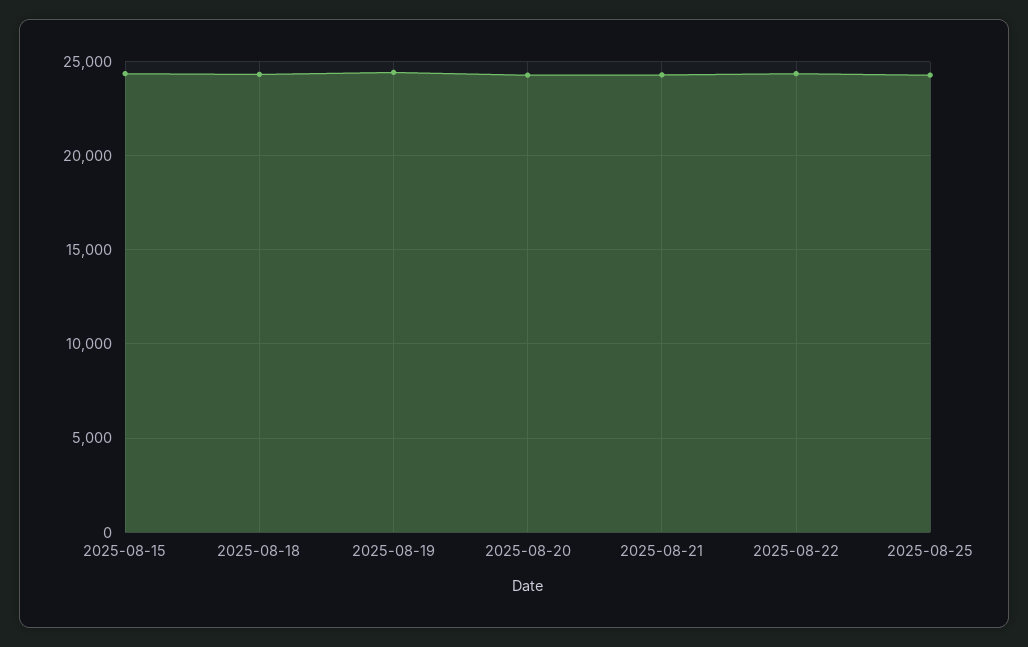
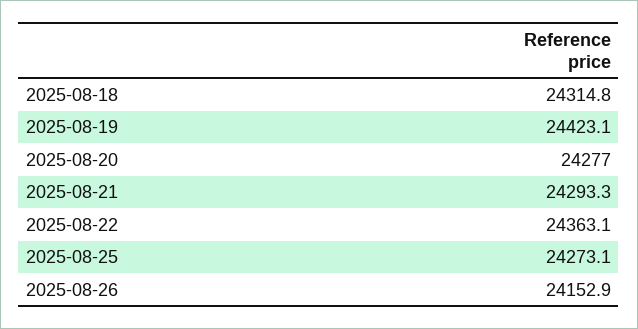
2025-08-15: 24500 -> none
2025-08-26: none -> 24152.9

